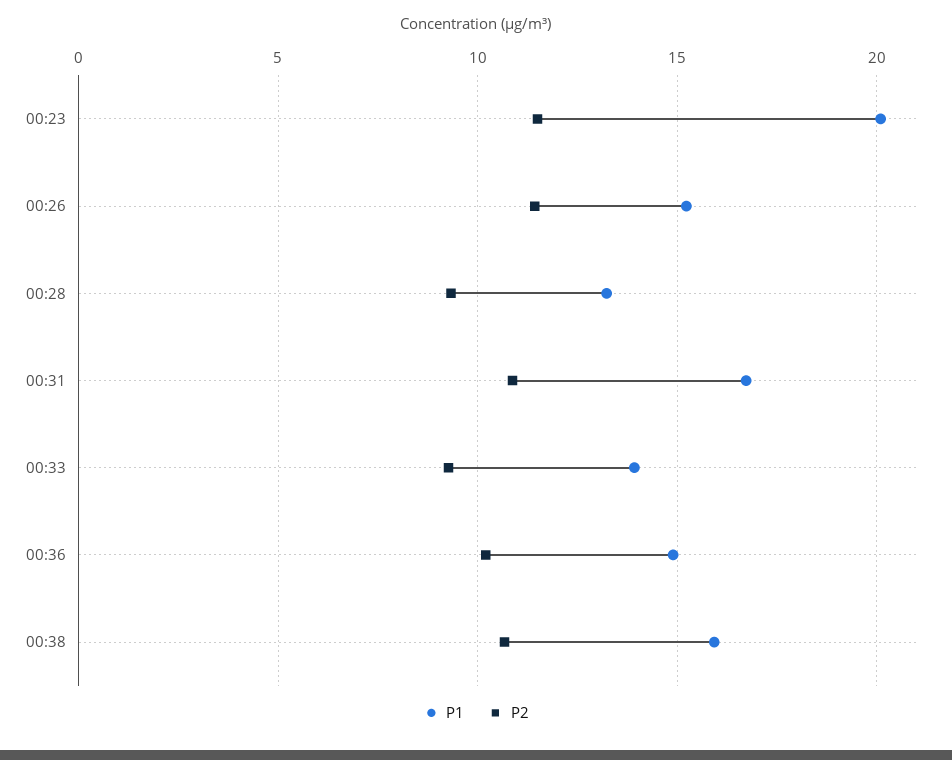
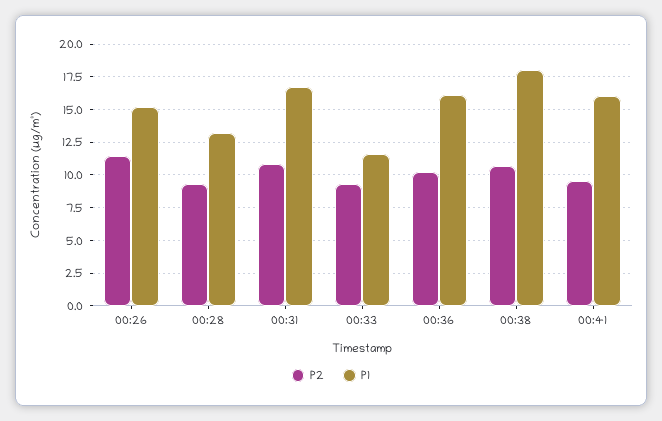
P1, 00:23: 20 -> none
P2, 00:23: 11.5 -> none
P1, 00:33: 14 -> 11.5
P1, 00:36: 15 -> 16
P1, 00:38: 16 -> 18
P2, 00:41: none -> 9.5
P1, 00:41: none -> 16

